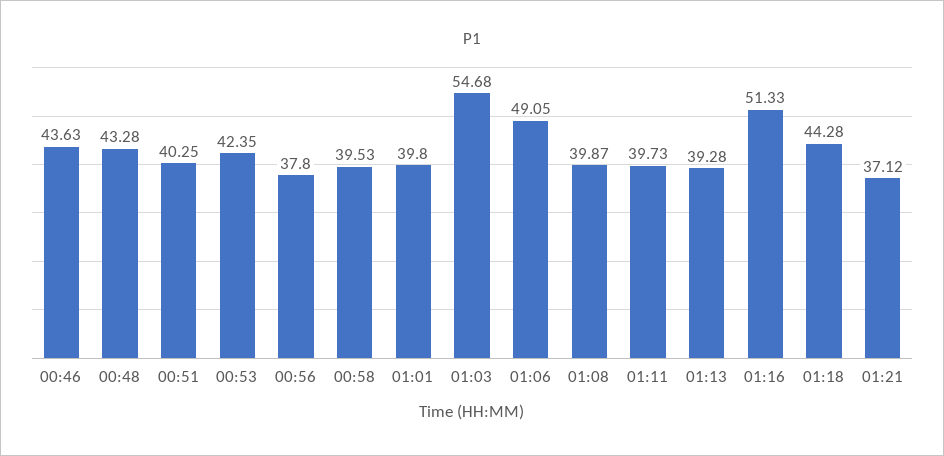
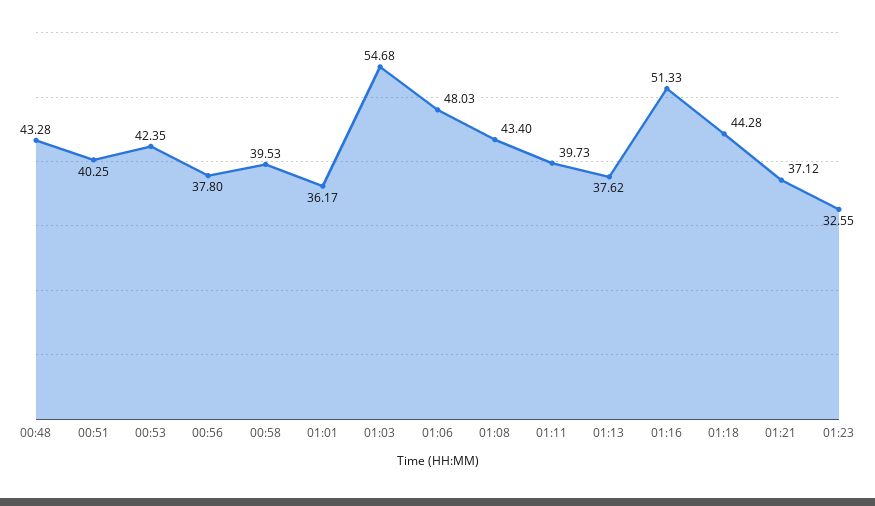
00:46: 43.63 -> none
01:01: 39.8 -> 36.17
01:06: 49.05 -> 48.03
01:08: 39.87 -> 43.4
01:13: 39.28 -> 37.62
01:23: none -> 32.55

